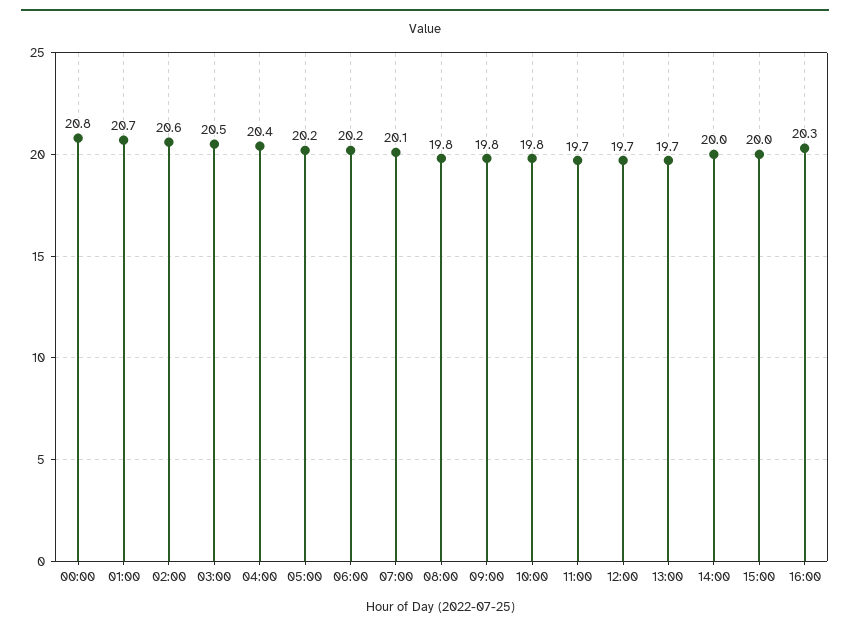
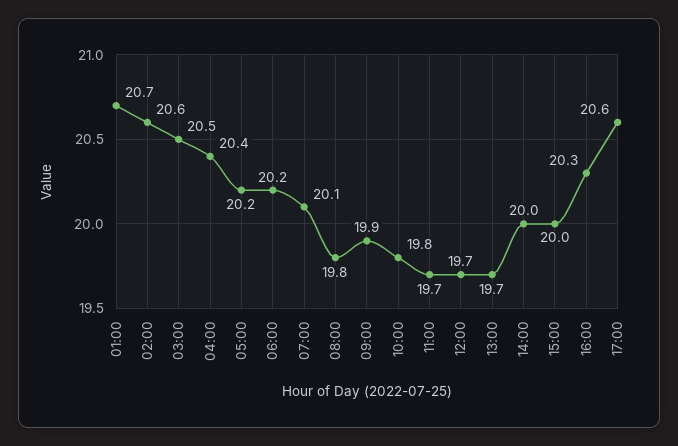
00:00: 20.8 -> none
09:00: 19.8 -> 19.9
17:00: none -> 20.6

